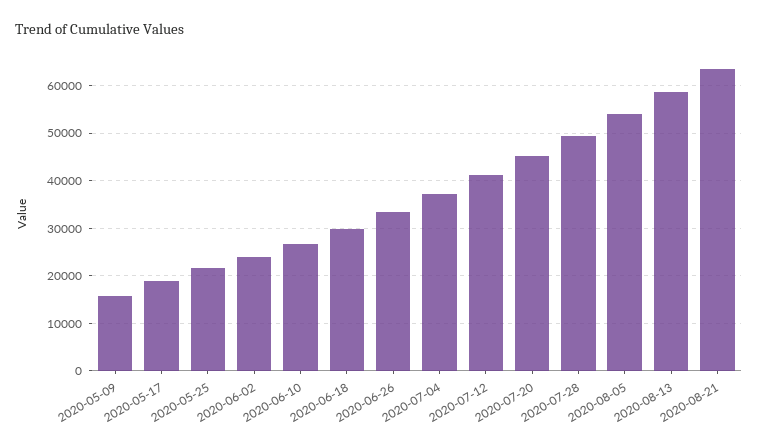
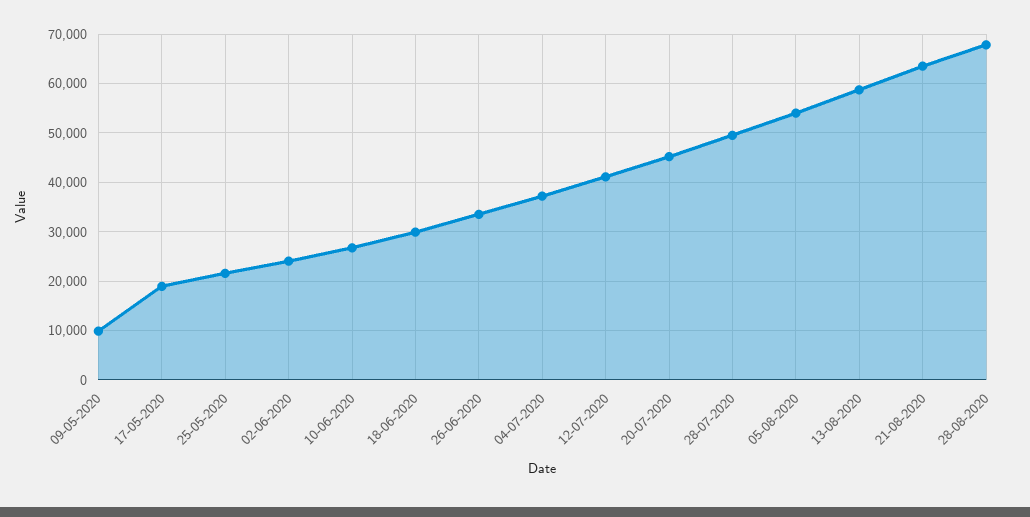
2020-05-09: 16000 -> 10000
28-08-2020: none -> 68000

